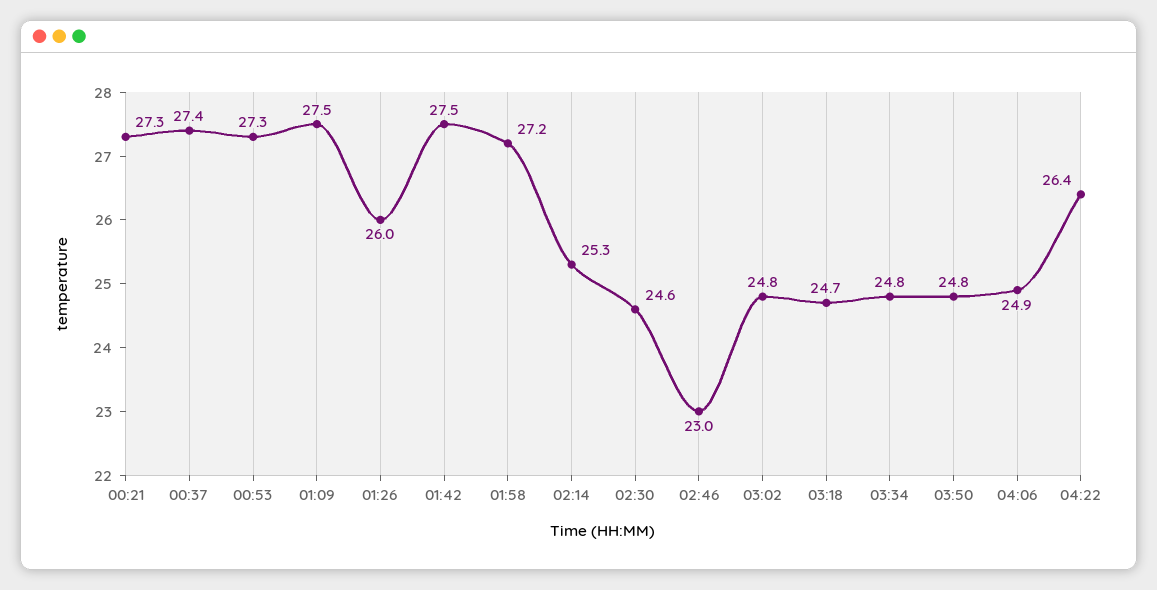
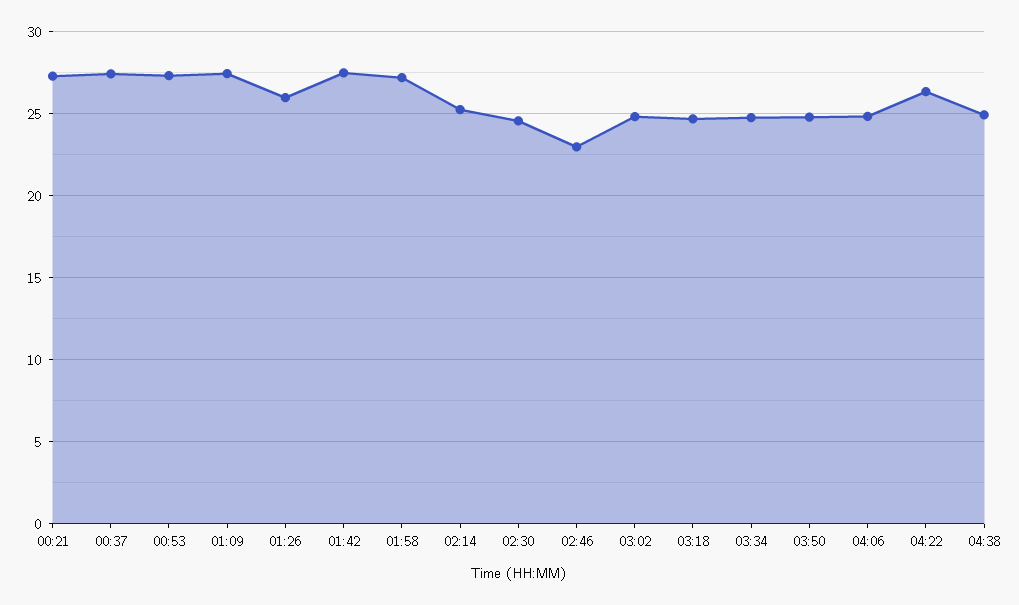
04:38: none -> 25

